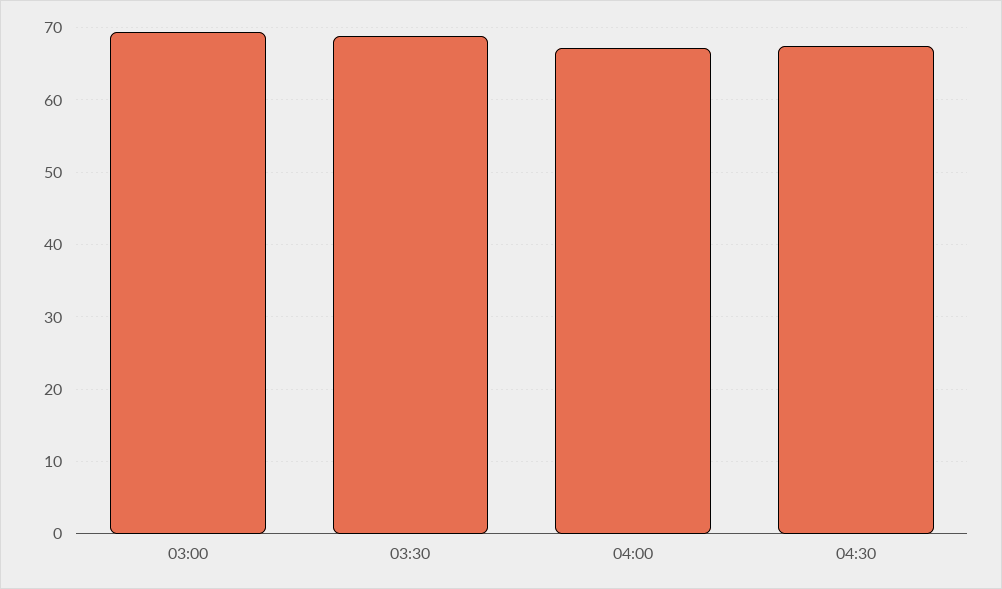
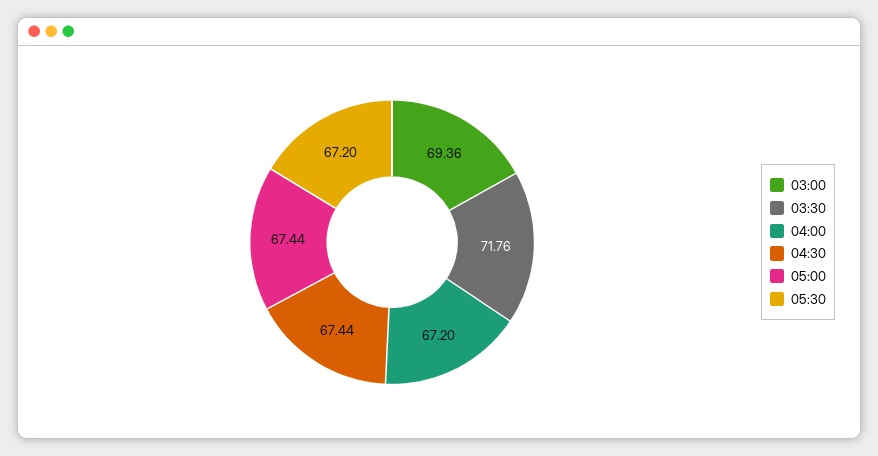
03:30: 69 -> 71.76
05:00: none -> 67.44
05:30: none -> 67.2

